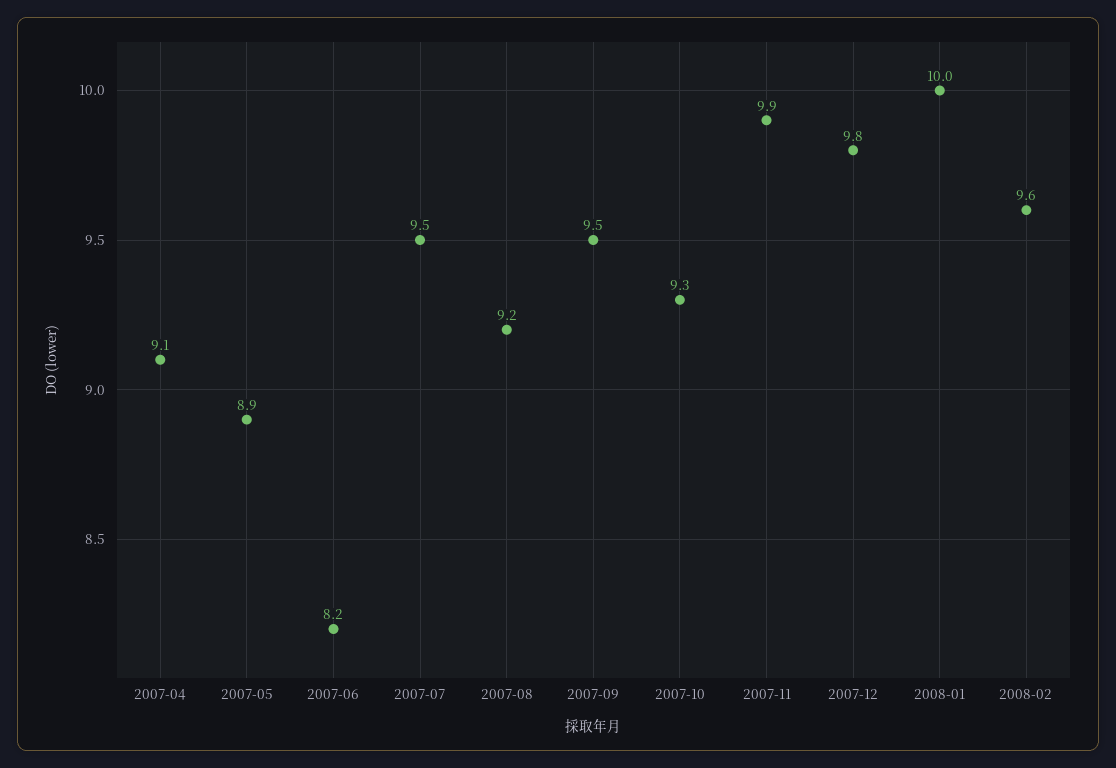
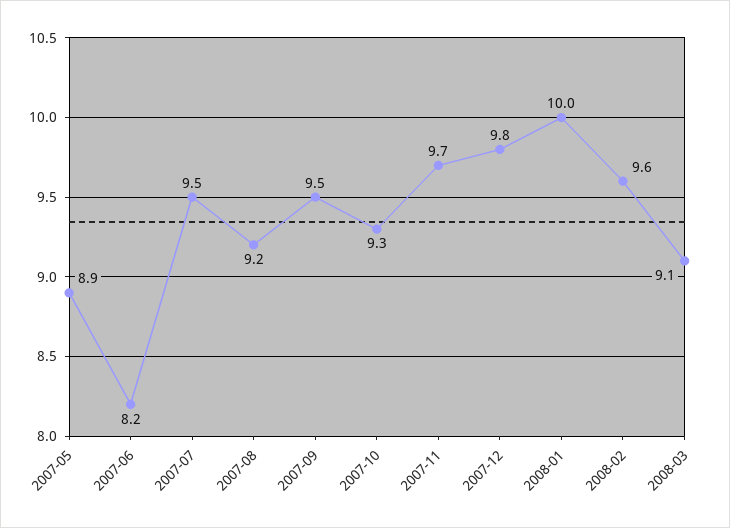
2007-04: 9.1 -> none
2007-11: 9.9 -> 9.7
2008-03: none -> 9.1

